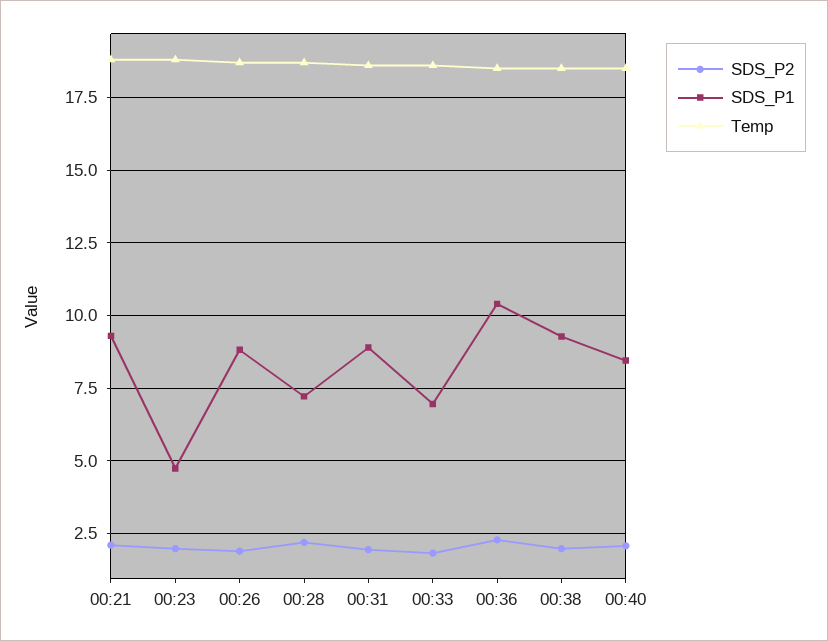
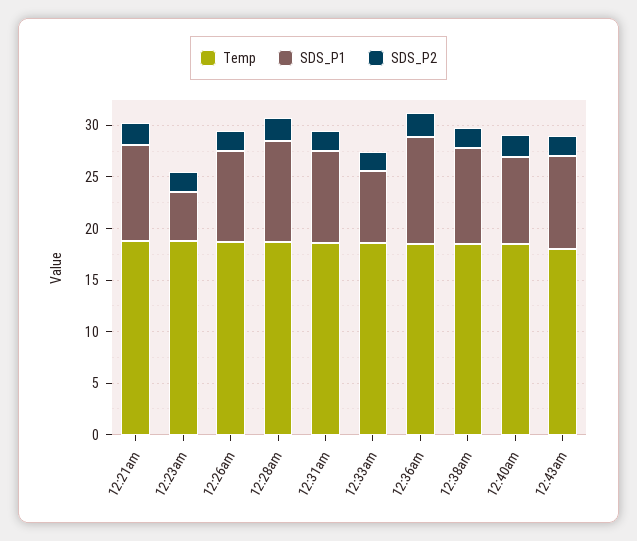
SDS_P1, 00:28: 7.25 -> 10
Temp, 12:43am: none -> 18
SDS_P1, 12:43am: none -> 9
SDS_P2, 12:43am: none -> 2

